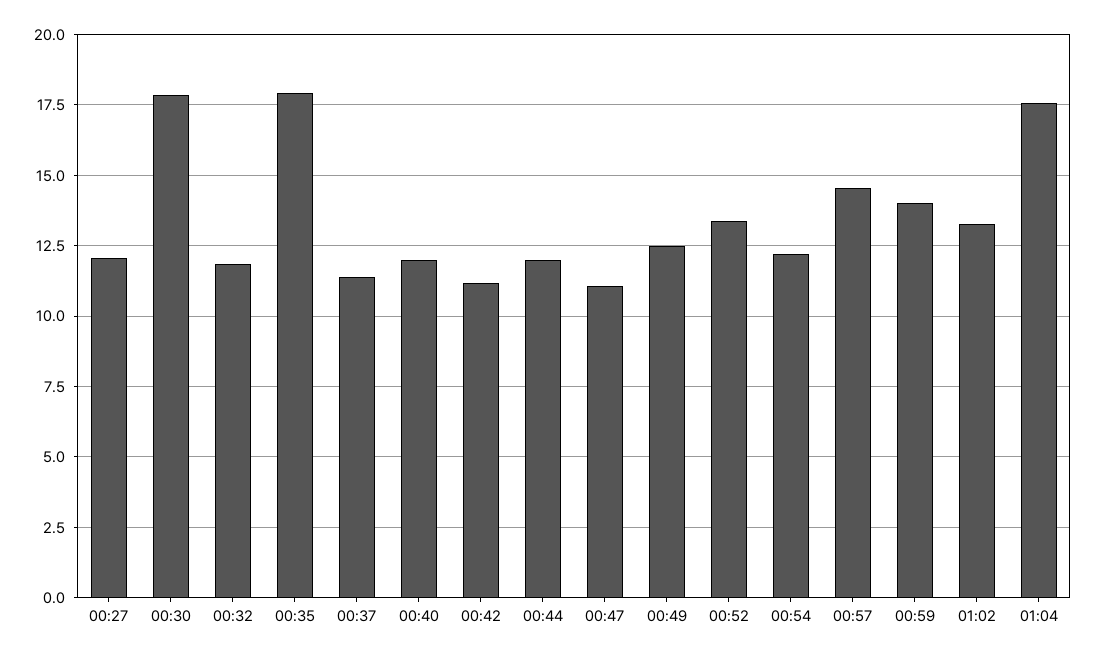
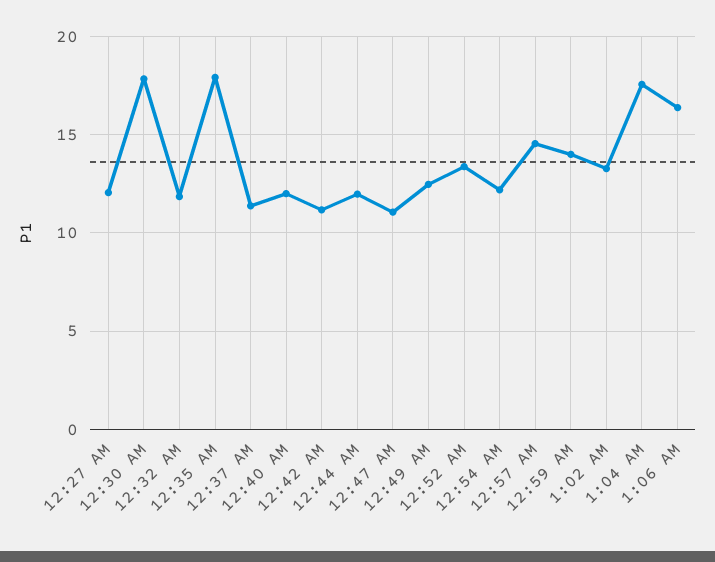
1:06 AM: none -> 16.5

